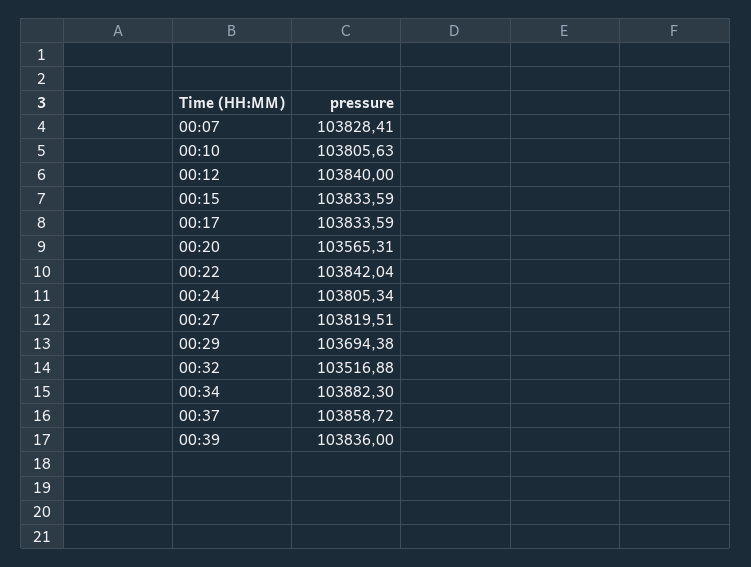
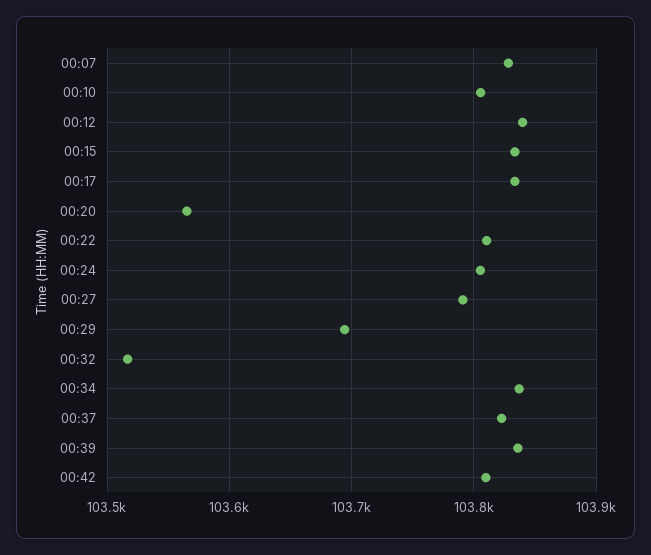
00:22: 103842.04 -> 103810
00:27: 103819.51 -> 103790
00:34: 103882.3 -> 103840
00:37: 103858.72 -> 103820
00:42: none -> 103810

